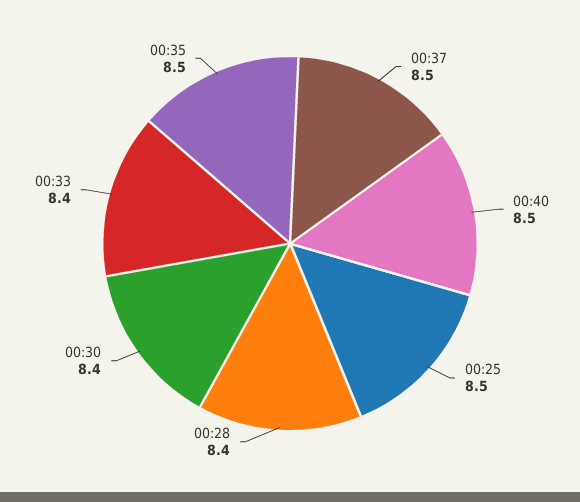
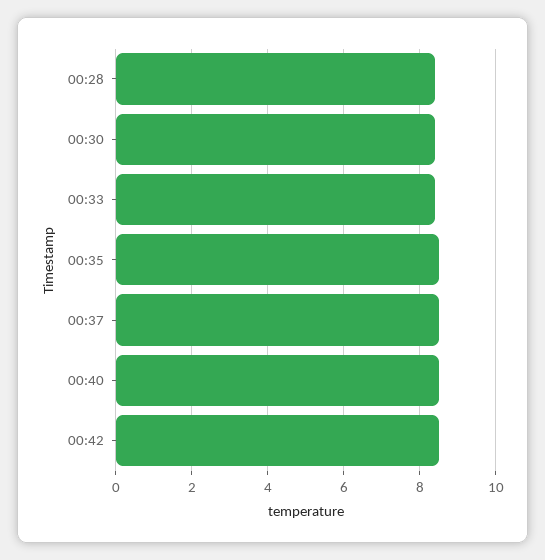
00:25: 8.5 -> none
00:42: none -> 8.5

